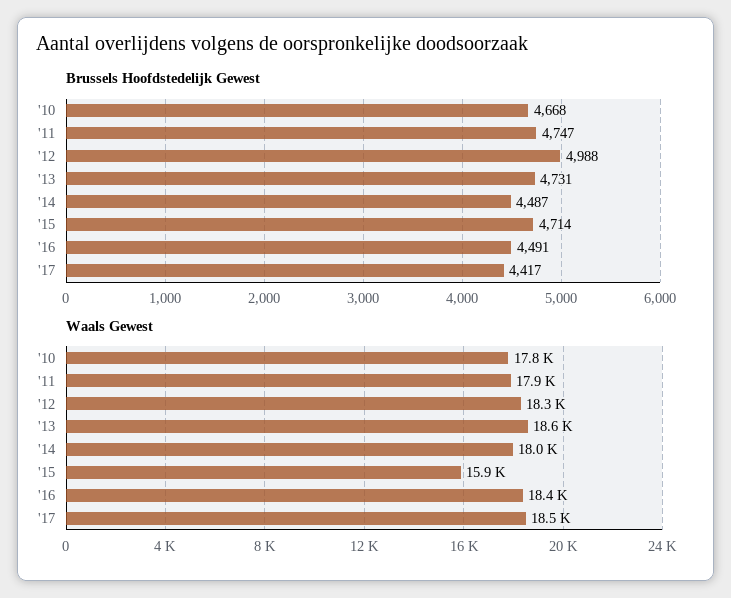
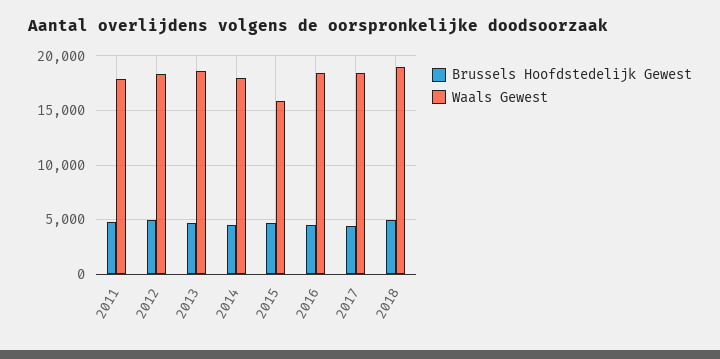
Brussels Hoofdstedelijk Gewest, '10: 4668 -> none
Waals Gewest, '10: 17800 -> none
Brussels Hoofdstedelijk Gewest, 2018: none -> 5000
Waals Gewest, 2018: none -> 19000

